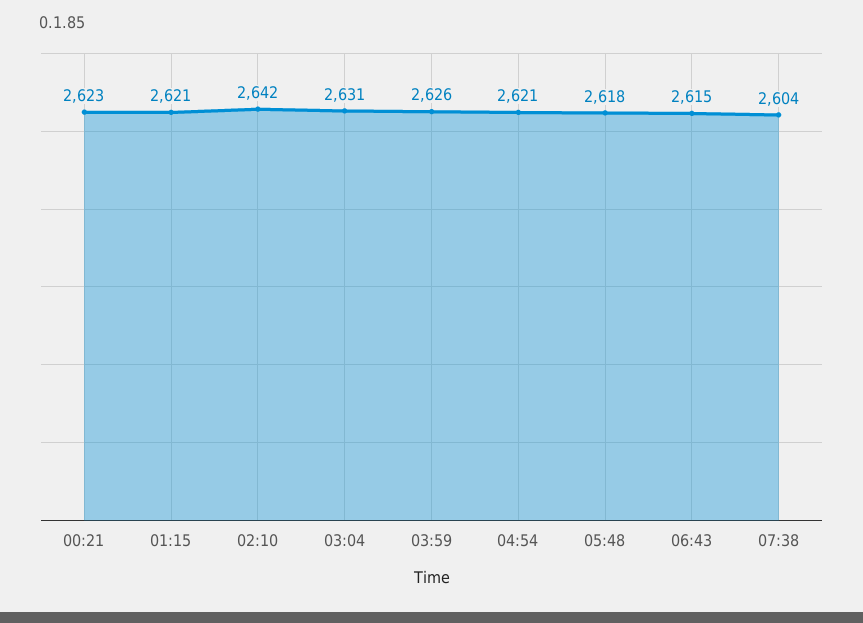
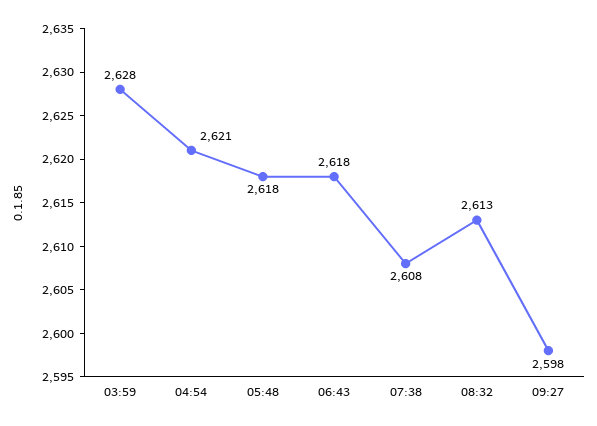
00:21: 2623 -> none
01:15: 2621 -> none
02:10: 2642 -> none
03:04: 2631 -> none
03:59: 2626 -> 2628
06:43: 2615 -> 2618
07:38: 2604 -> 2608
08:32: none -> 2613
09:27: none -> 2598

